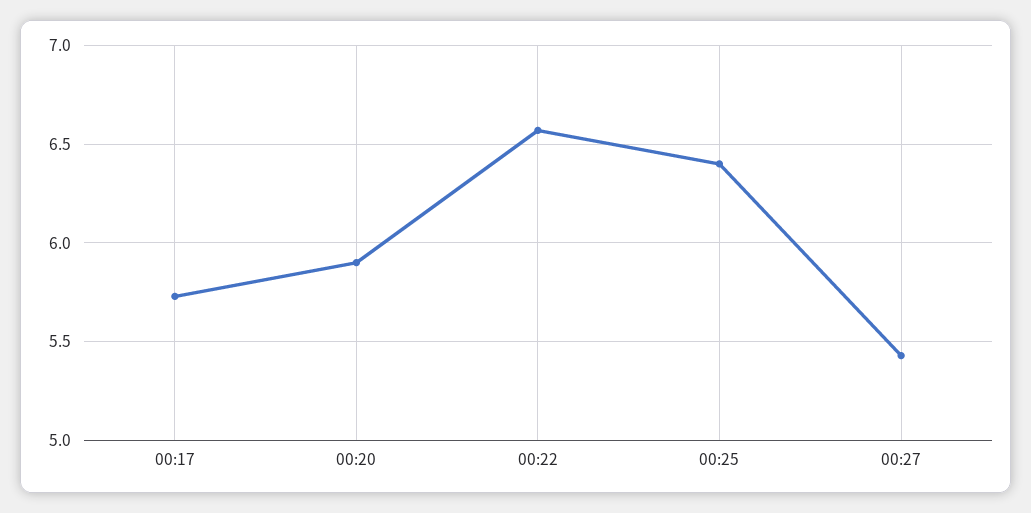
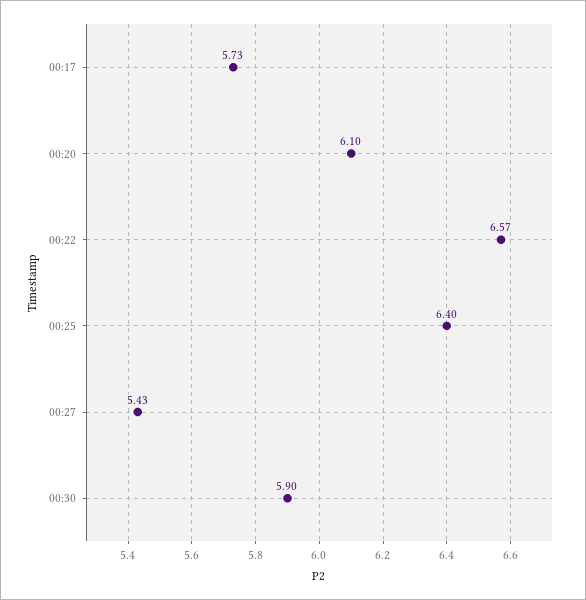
00:20: 5.9 -> 6.1
00:30: none -> 5.9

